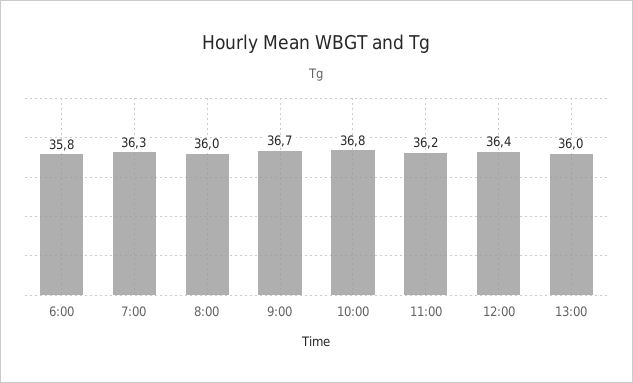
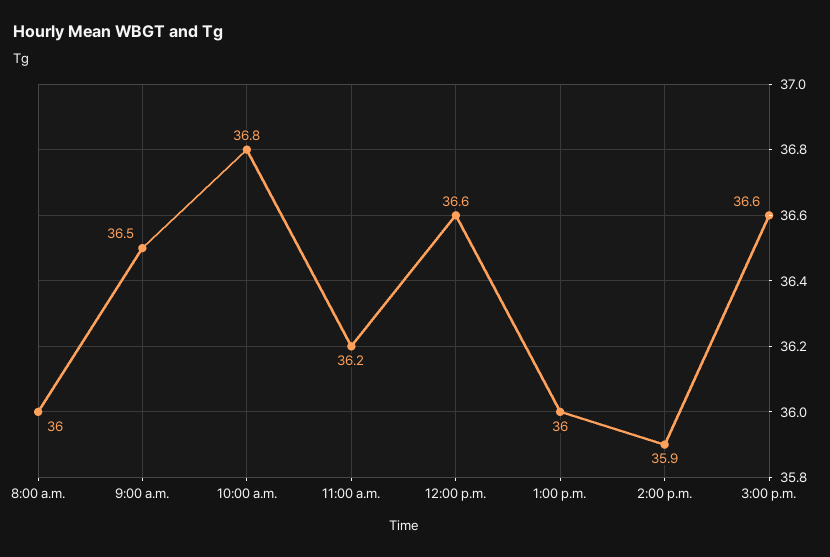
6:00: 35.8 -> none
7:00: 36.3 -> none
9:00: 36.7 -> 36.5
12:00: 36.4 -> 36.6
2:00 p.m.: none -> 35.9
3:00 p.m.: none -> 36.6

